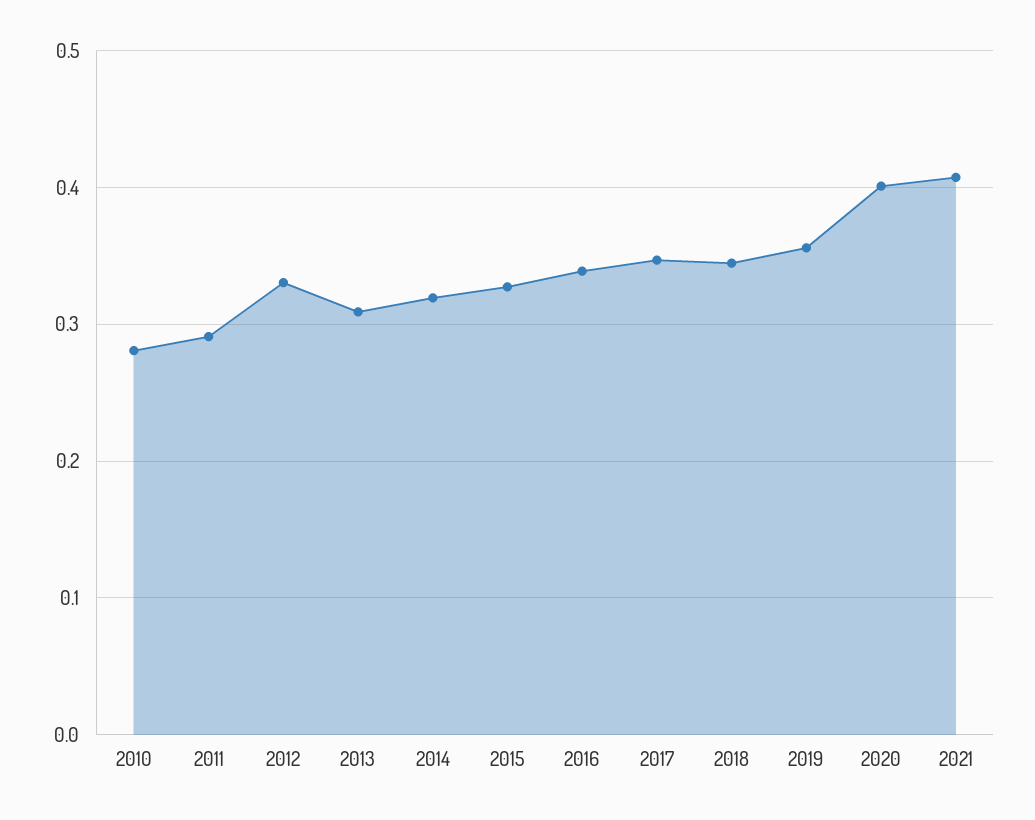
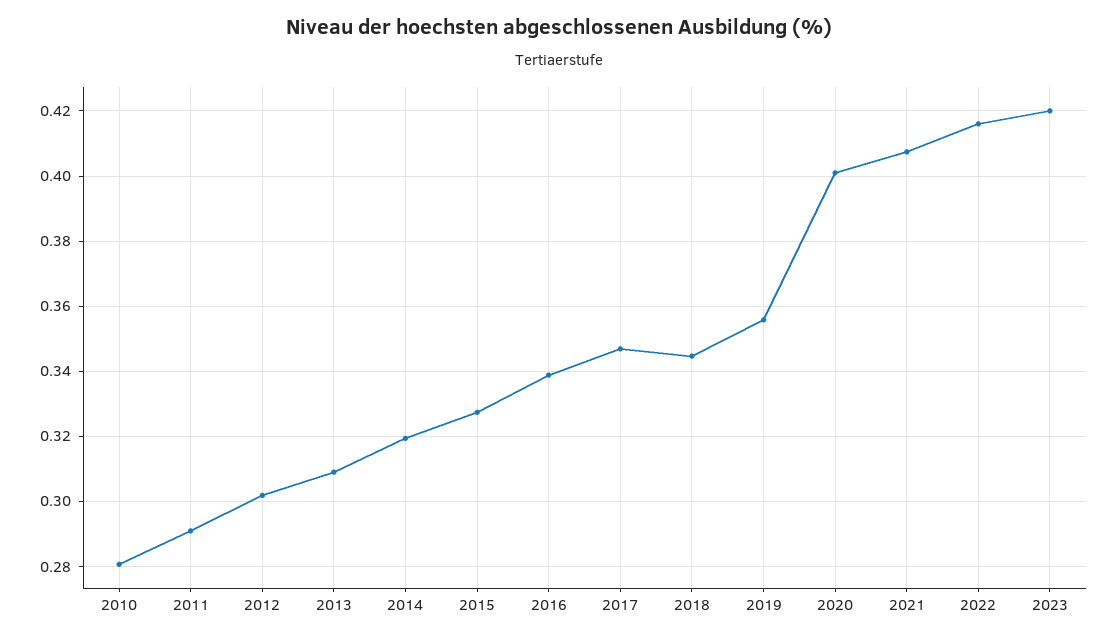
2012: 0.33 -> 0.302
2022: none -> 0.416
2023: none -> 0.42

